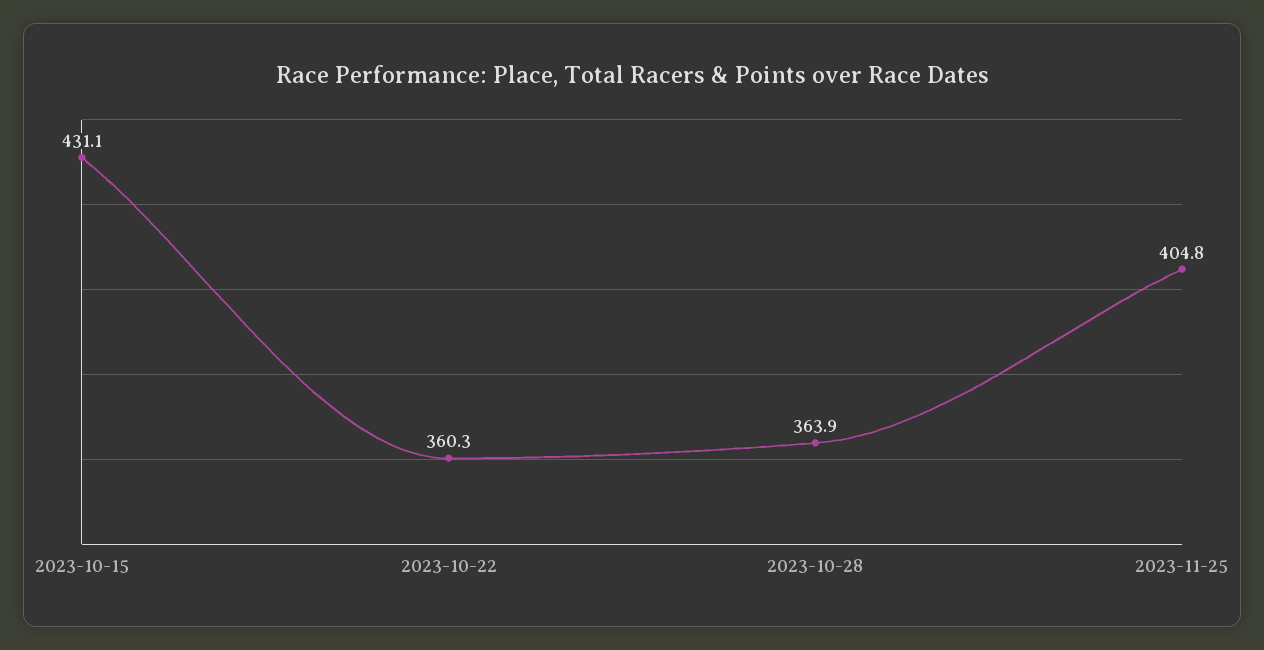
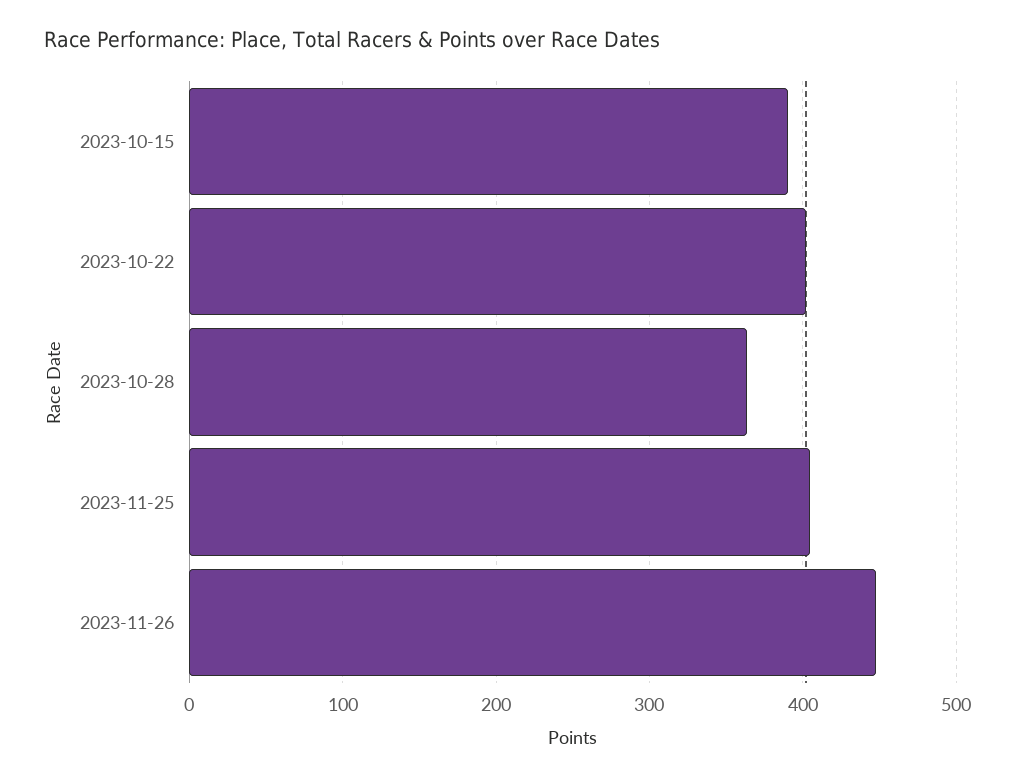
2023-10-15: 431.1 -> 390
2023-10-22: 360.3 -> 400
2023-11-26: none -> 450

